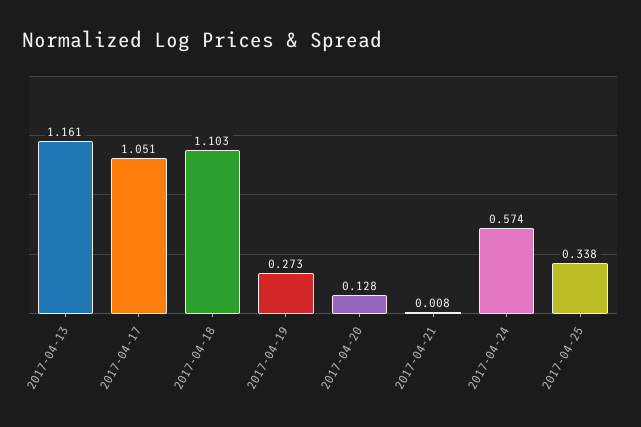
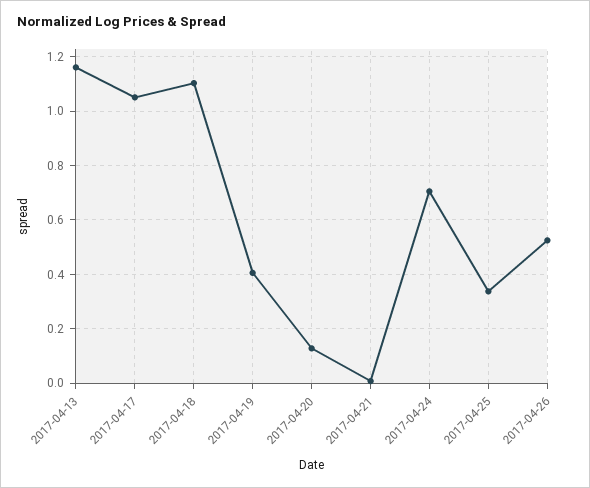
2017-04-19: 0.273 -> 0.4
2017-04-24: 0.574 -> 0.7
2017-04-26: none -> 0.525

